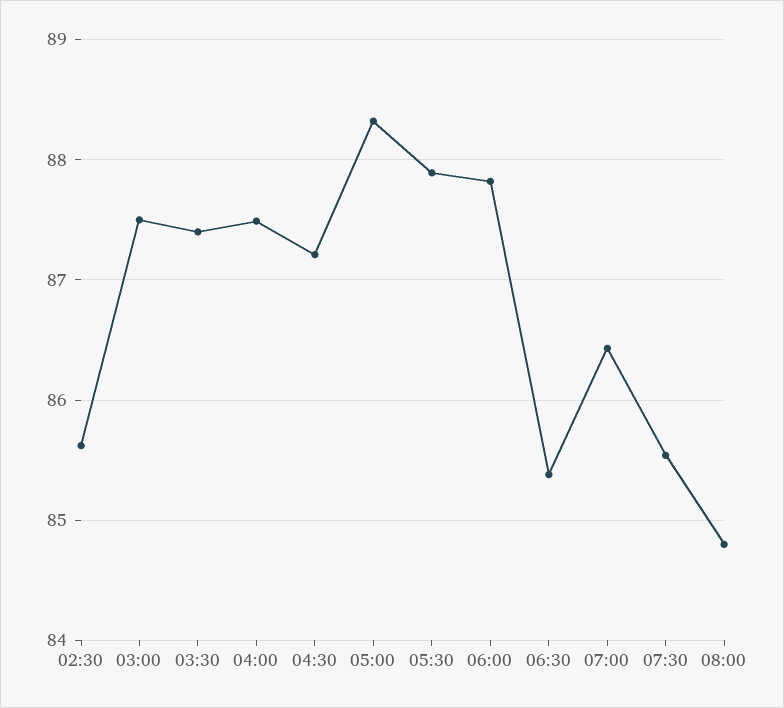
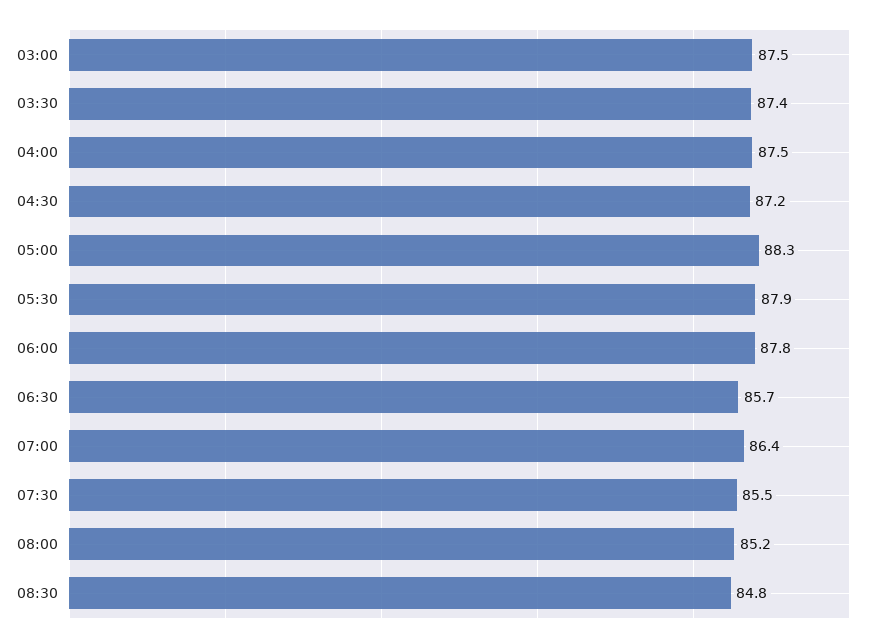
02:30: 85.6 -> none
06:30: 85.4 -> 85.7
08:00: 84.8 -> 85.2
08:30: none -> 84.8

